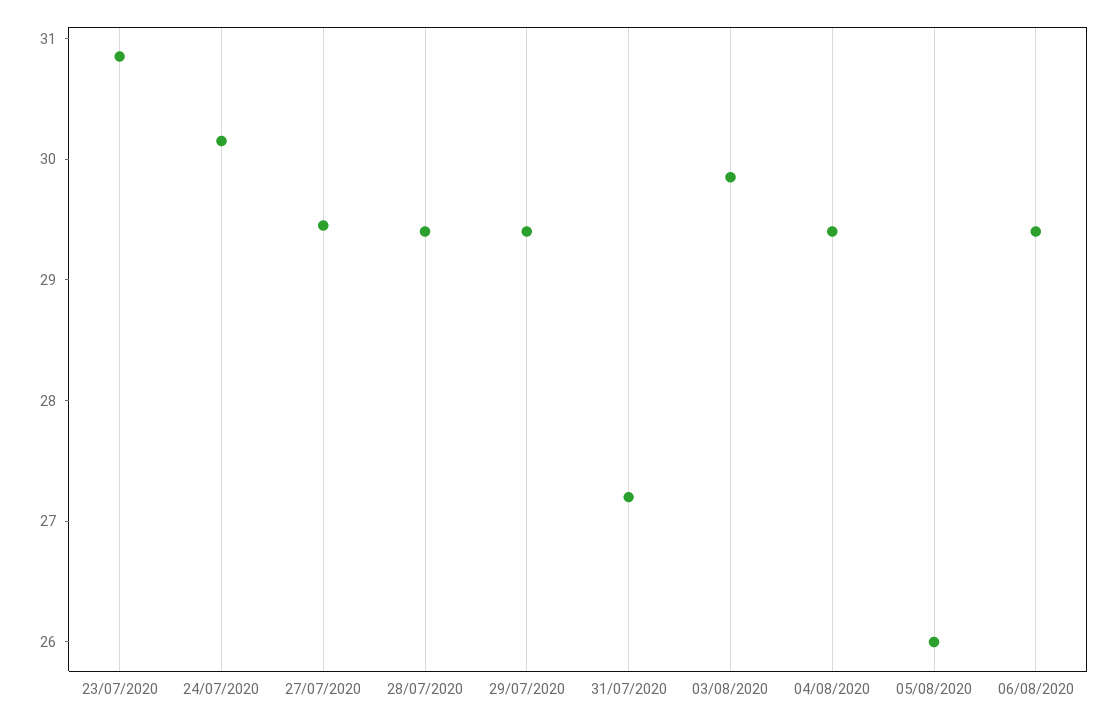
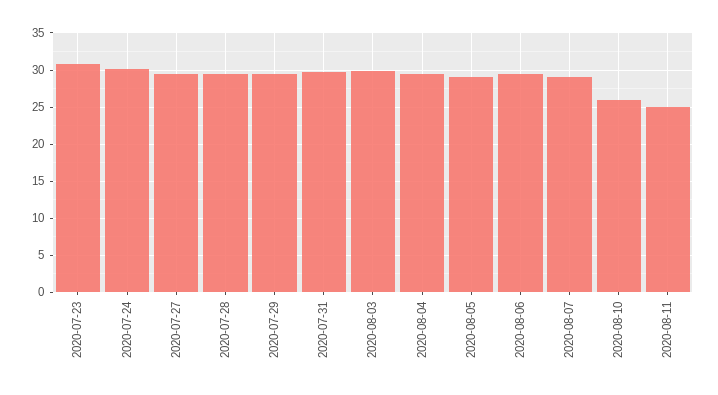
31/07/2020: 27.2 -> 30
05/08/2020: 26 -> 29
2020-08-07: none -> 29
2020-08-10: none -> 26
2020-08-11: none -> 25

